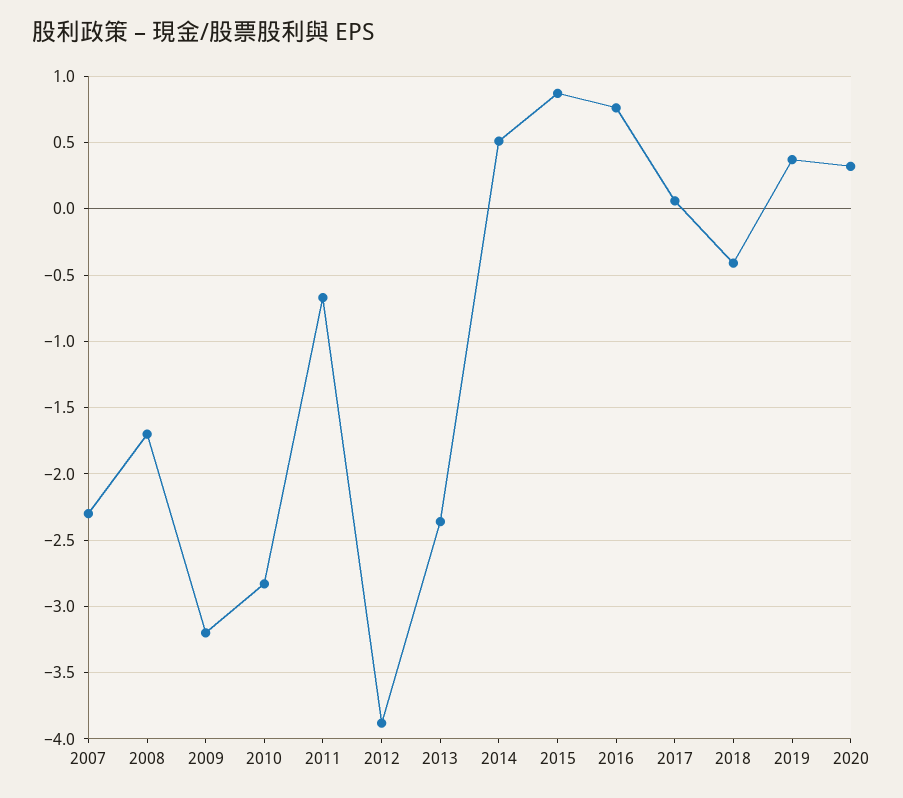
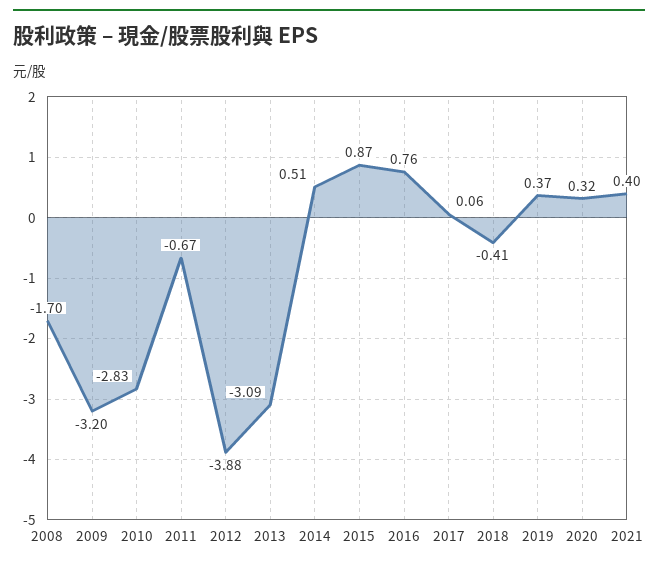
2007: -2.3 -> none
2013: -2.35 -> -3.09
2021: none -> 0.4

